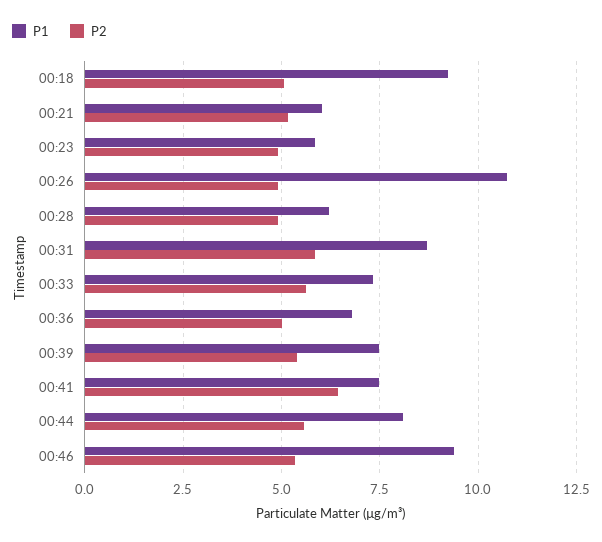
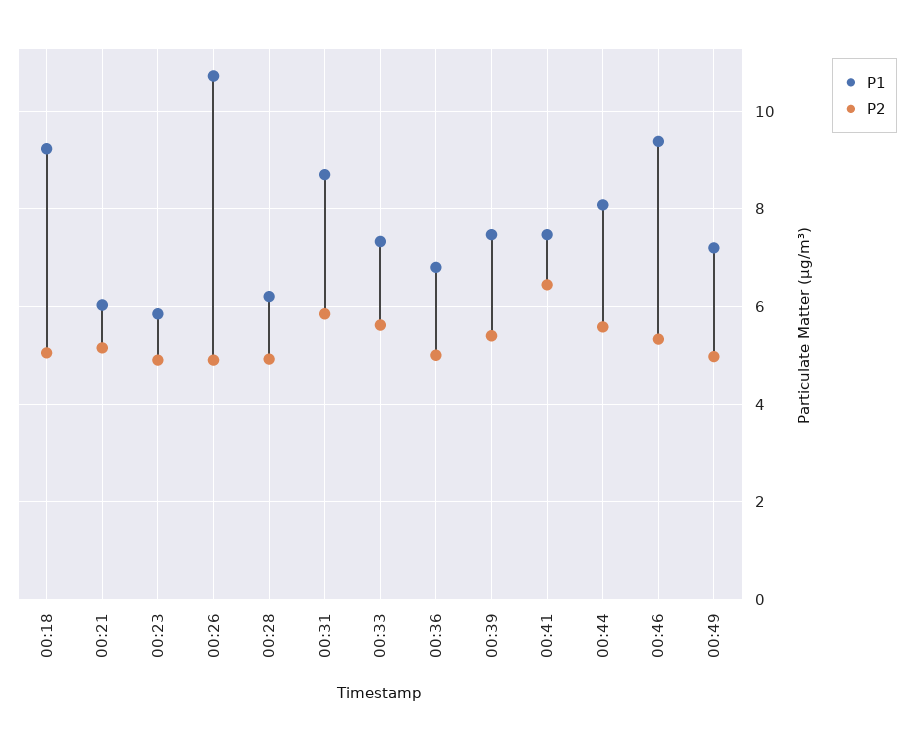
P1, 00:49: none -> 7.2
P2, 00:49: none -> 5

